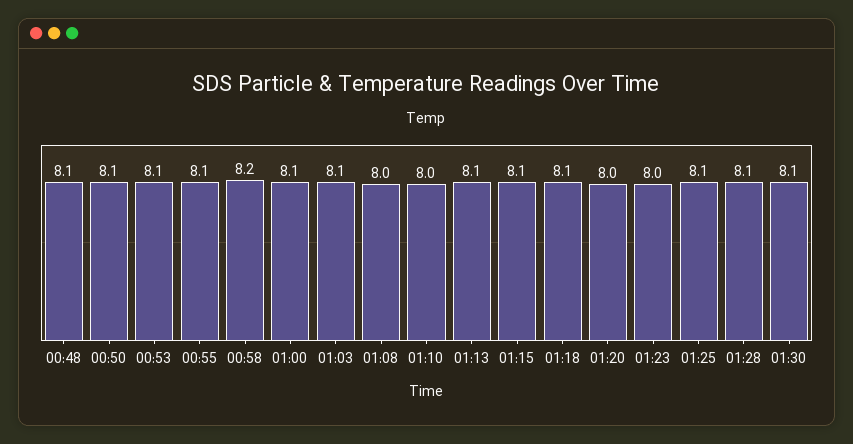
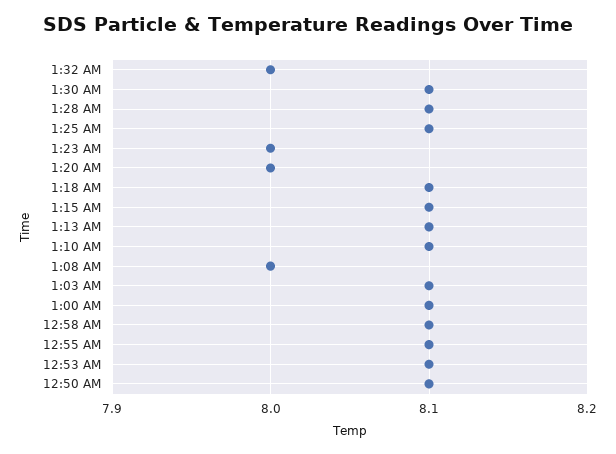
00:48: 8.1 -> none
00:58: 8.2 -> 8.1
01:10: 8 -> 8.1
1:32 AM: none -> 8

